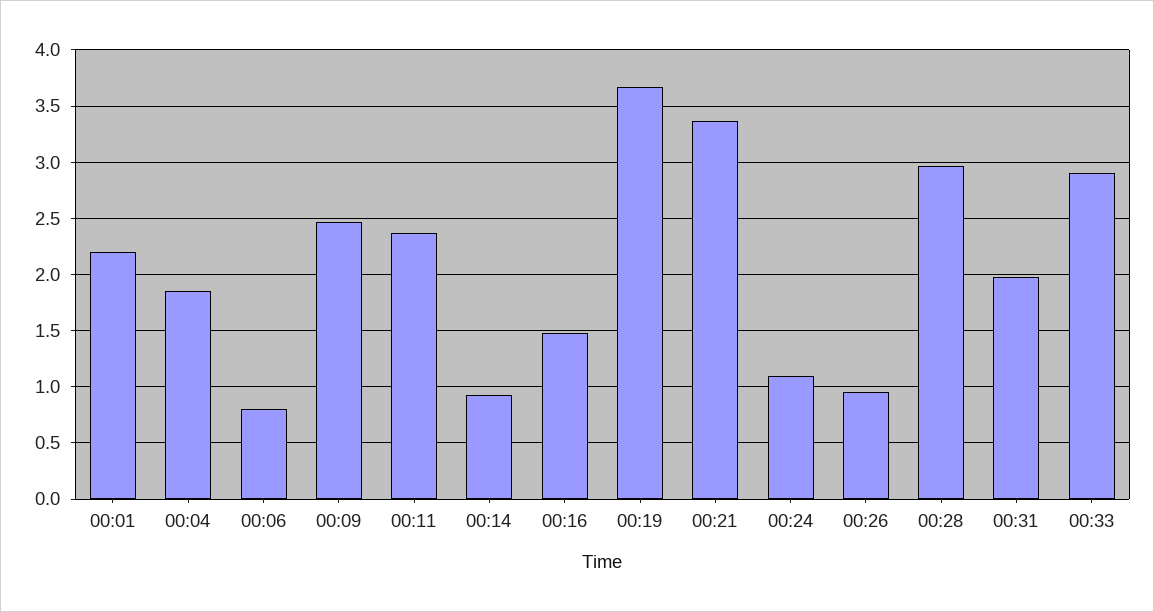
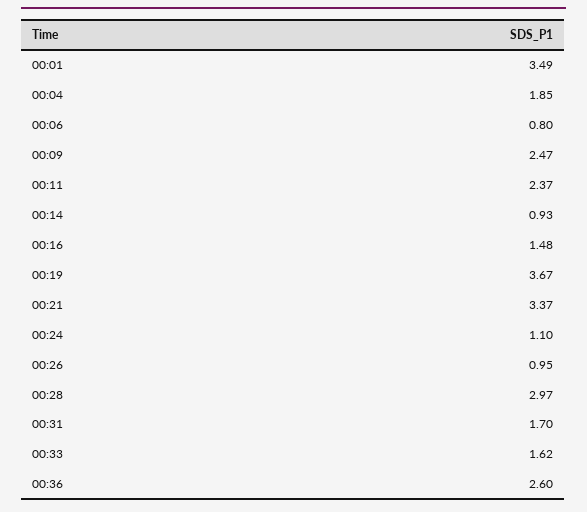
00:01: 2.2 -> 3.49
00:31: 2 -> 1.7
00:33: 2.9 -> 1.62
00:36: none -> 2.6

